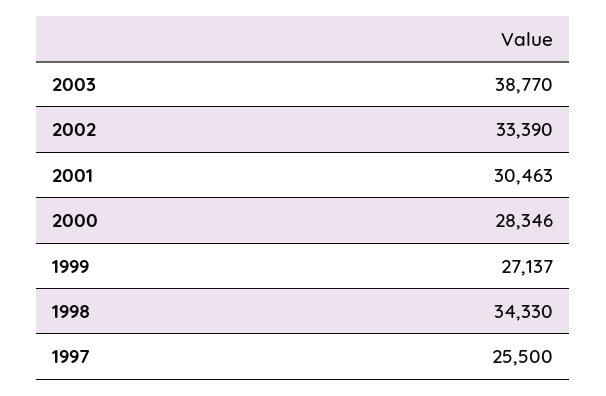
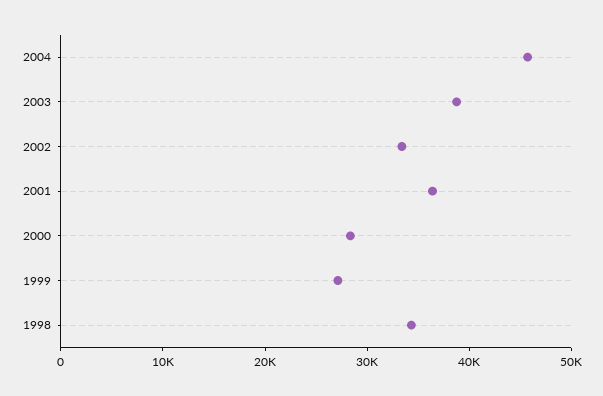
2001: 30463 -> 36000
1997: 25500 -> none
2004: none -> 46000

